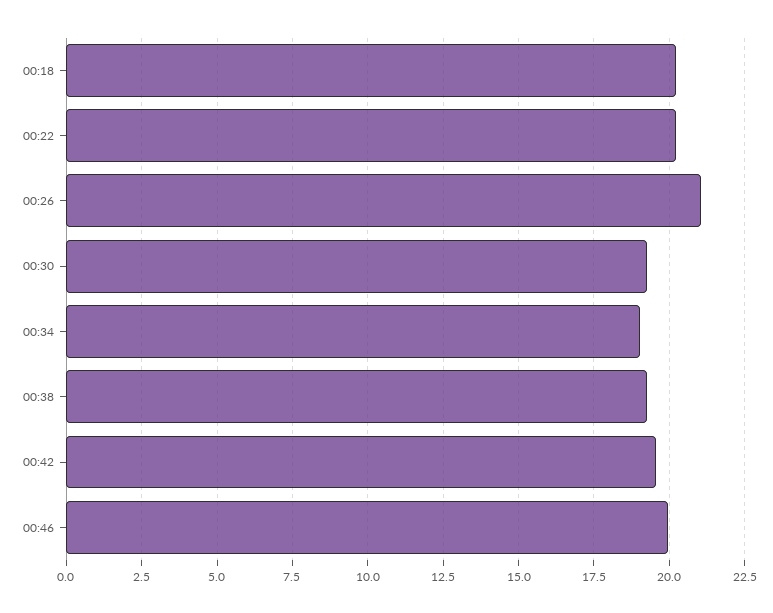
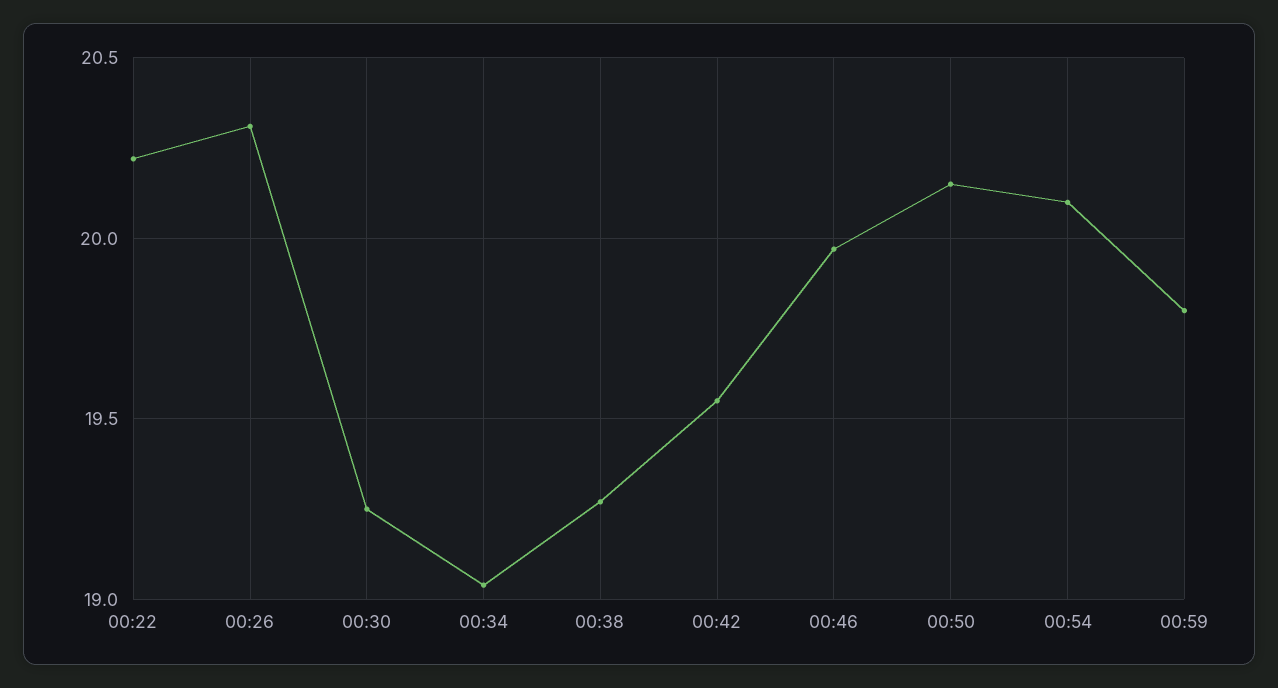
00:18: 20.25 -> none
00:26: 21 -> 20.3
00:50: none -> 20.15
00:54: none -> 20.1
00:59: none -> 19.8

